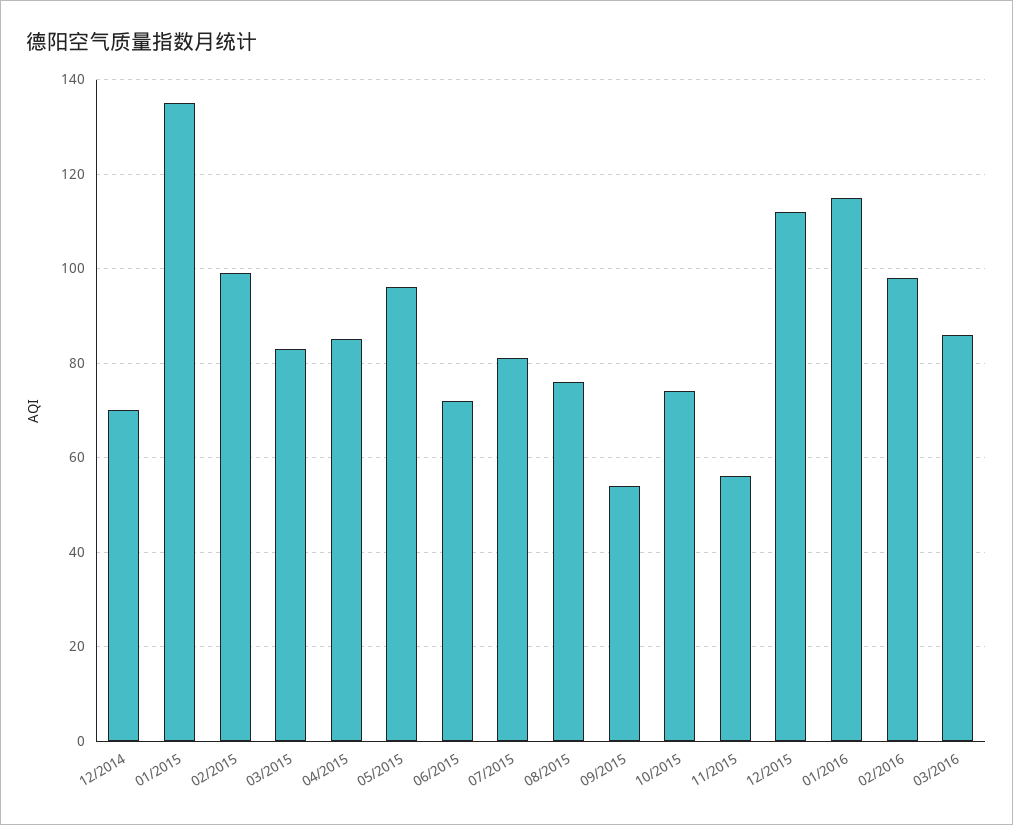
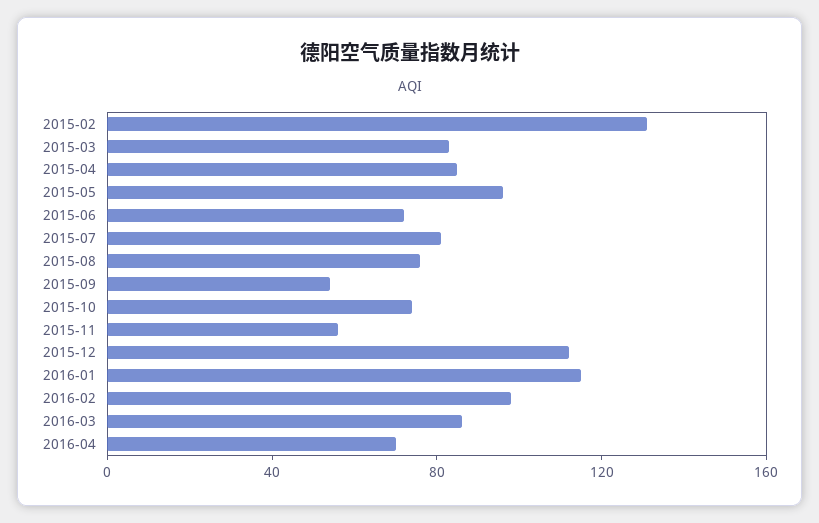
12/2014: 70 -> none
01/2015: 135 -> none
02/2015: 100 -> 130
2016-04: none -> 70

